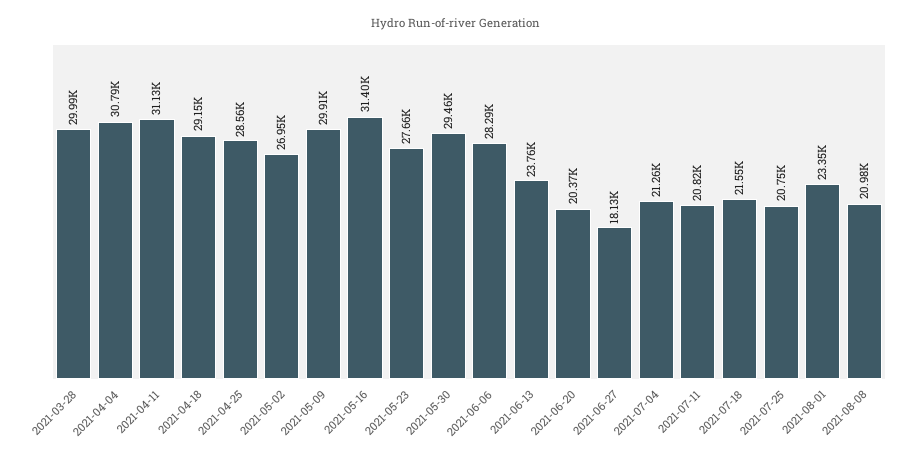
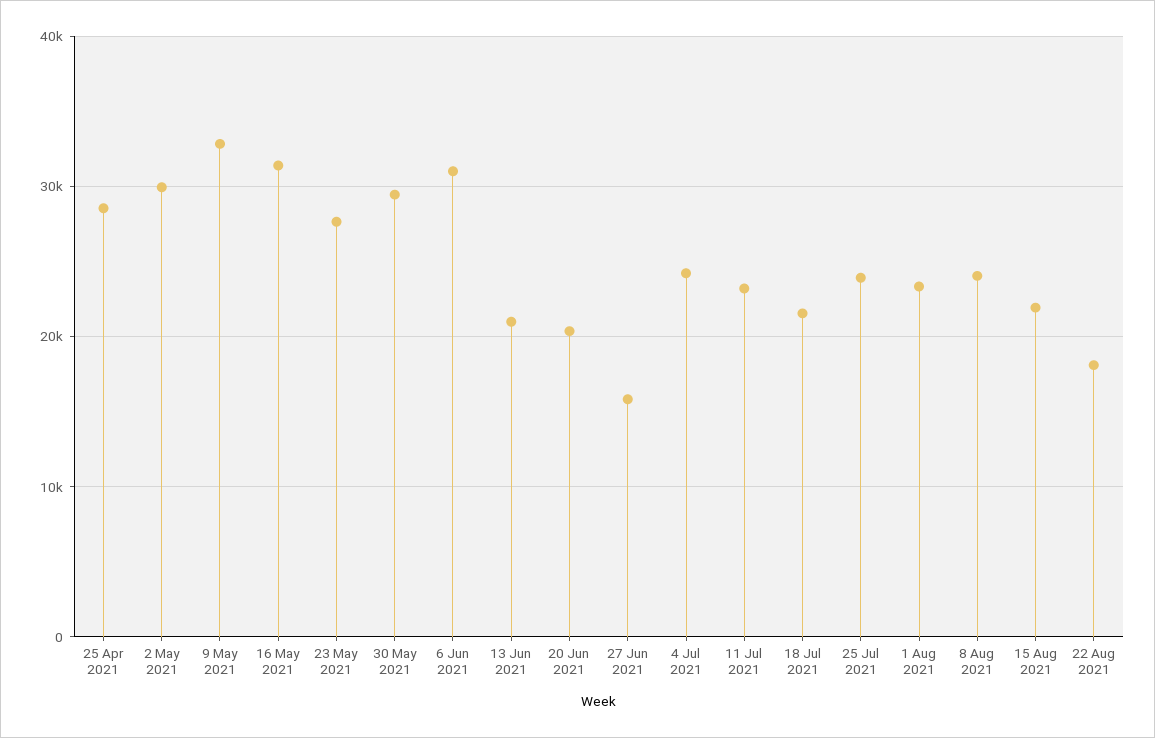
2021-03-28: 29990 -> none
2021-04-04: 30790 -> none
2021-04-11: 31130 -> none
2021-04-18: 29150 -> none
2021-05-02: 26950 -> 30000
2021-05-09: 29910 -> 33000
2021-06-06: 28290 -> 31000
2021-06-13: 23760 -> 21000
2021-06-27: 18130 -> 16000
2021-07-04: 21260 -> 24000
2021-07-11: 20820 -> 23000
2021-07-25: 20750 -> 24000
2021-08-08: 20980 -> 24000
15 Aug 2021: none -> 22000
22 Aug 2021: none -> 18000

